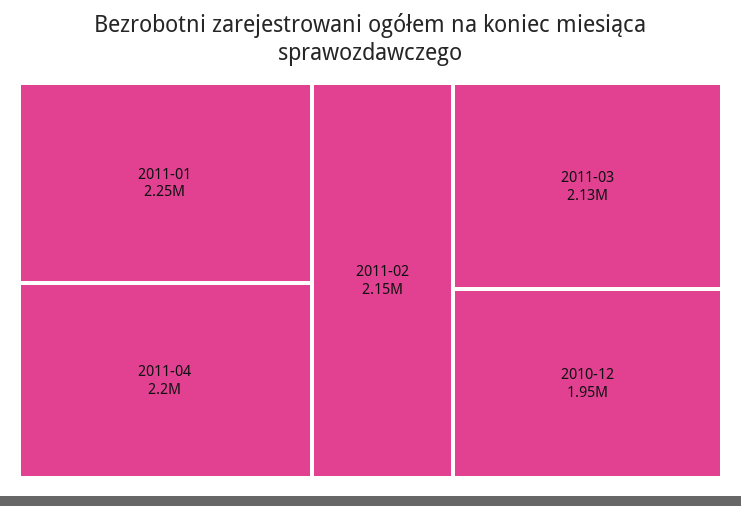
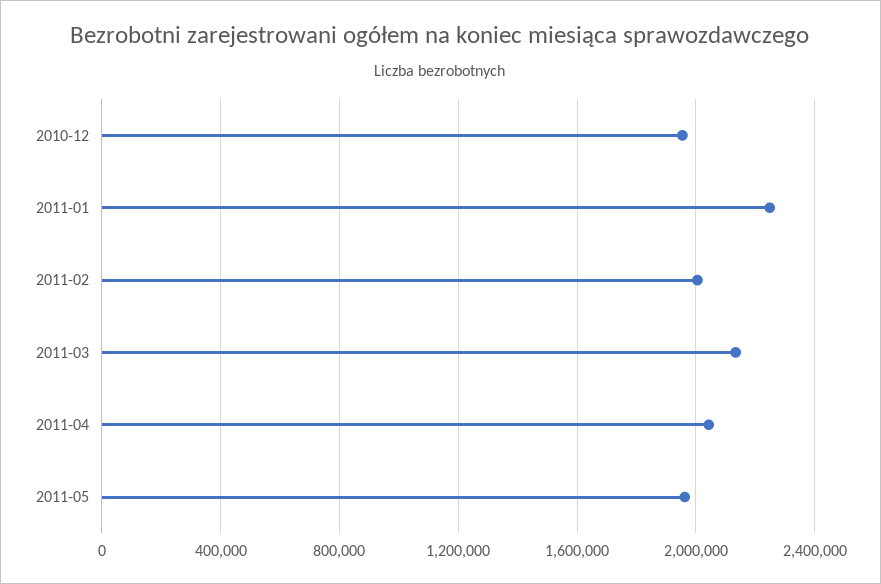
2011-04: 2200000 -> 2050000
2011-02: 2150000 -> 2000000
2011-05: none -> 1950000

